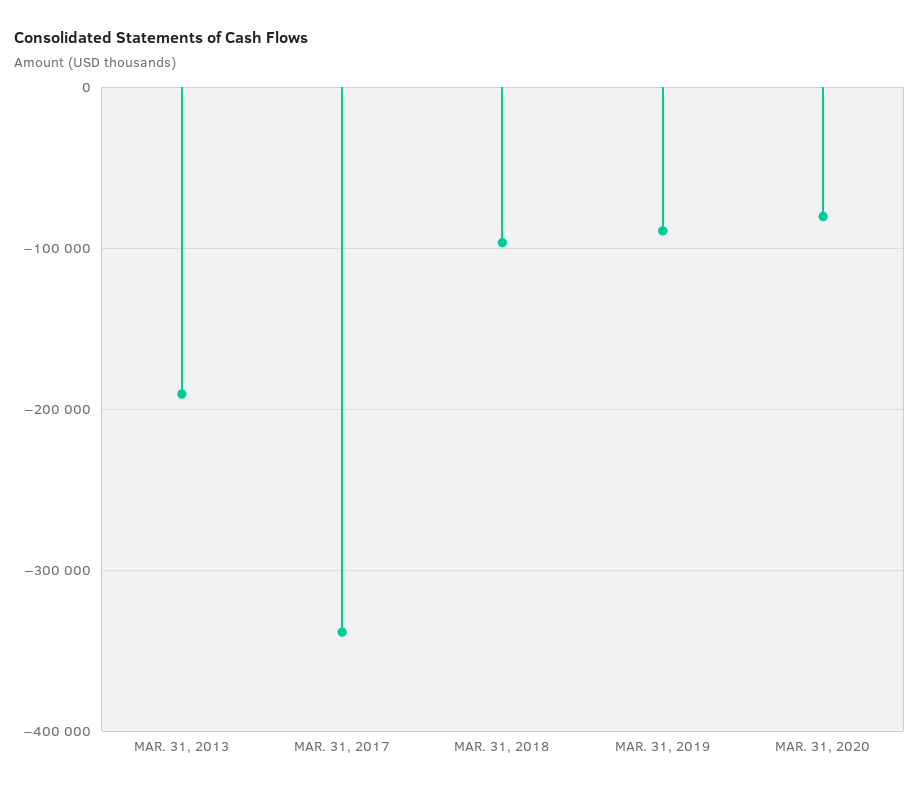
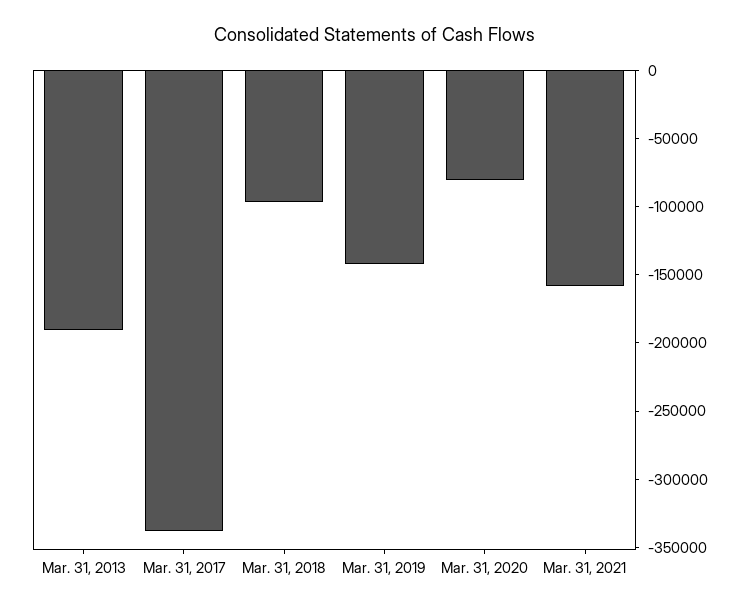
MAR. 31, 2019: -90000 -> -140000
Mar. 31, 2021: none -> -160000

